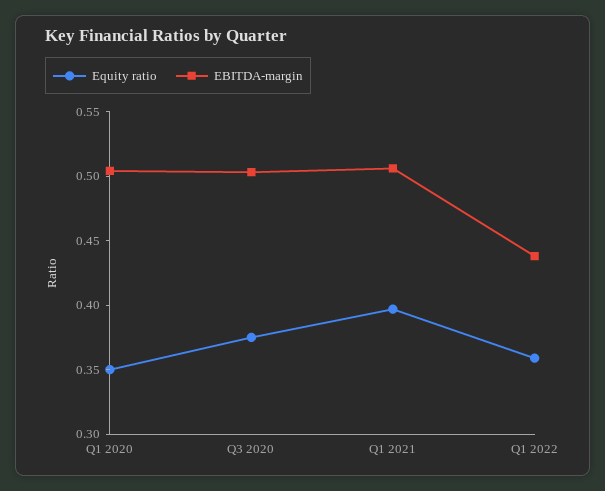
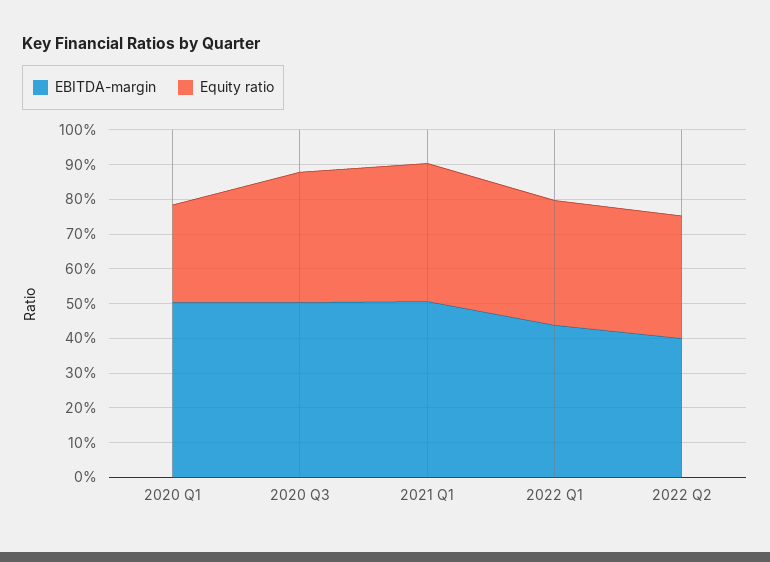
Equity ratio, Q1 2020: 0.35 -> 0.275
EBITDA-margin, 2022 Q2: none -> 0.4
Equity ratio, 2022 Q2: none -> 0.35

